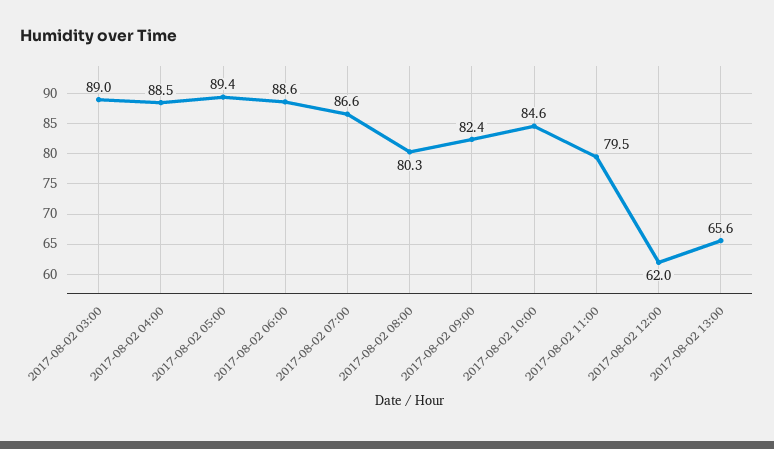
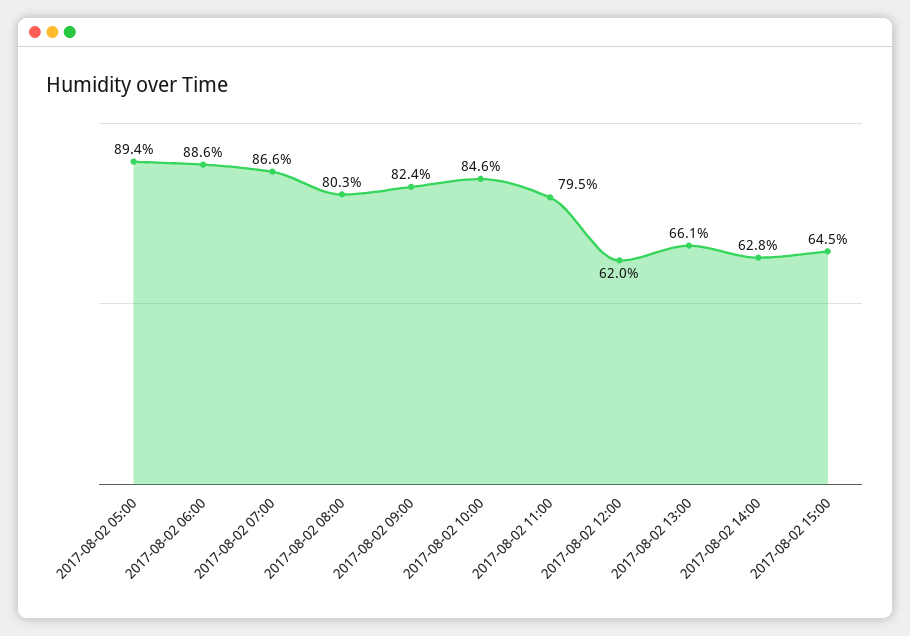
2017-08-02 03:00: 89 -> none
2017-08-02 04:00: 88.5 -> none
2017-08-02 13:00: 65.6 -> 66.1
2017-08-02 14:00: none -> 62.8
2017-08-02 15:00: none -> 64.5

